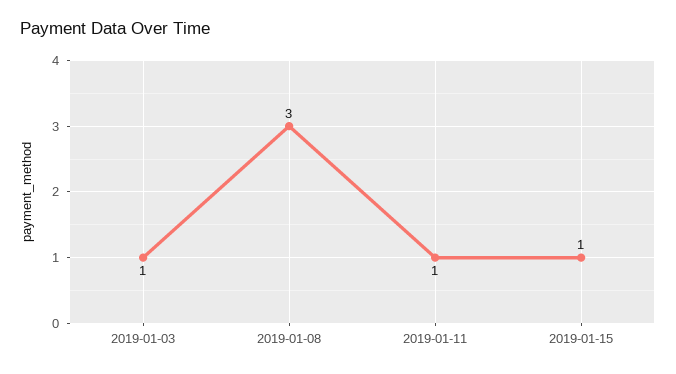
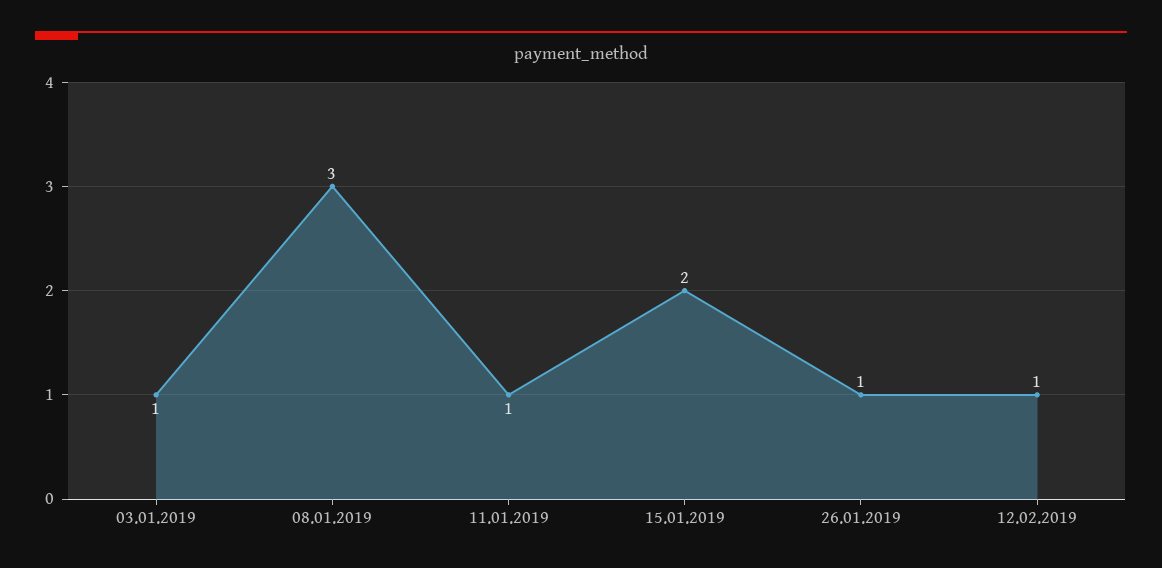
2019-01-15: 1 -> 2
26.01.2019: none -> 1
12.02.2019: none -> 1

